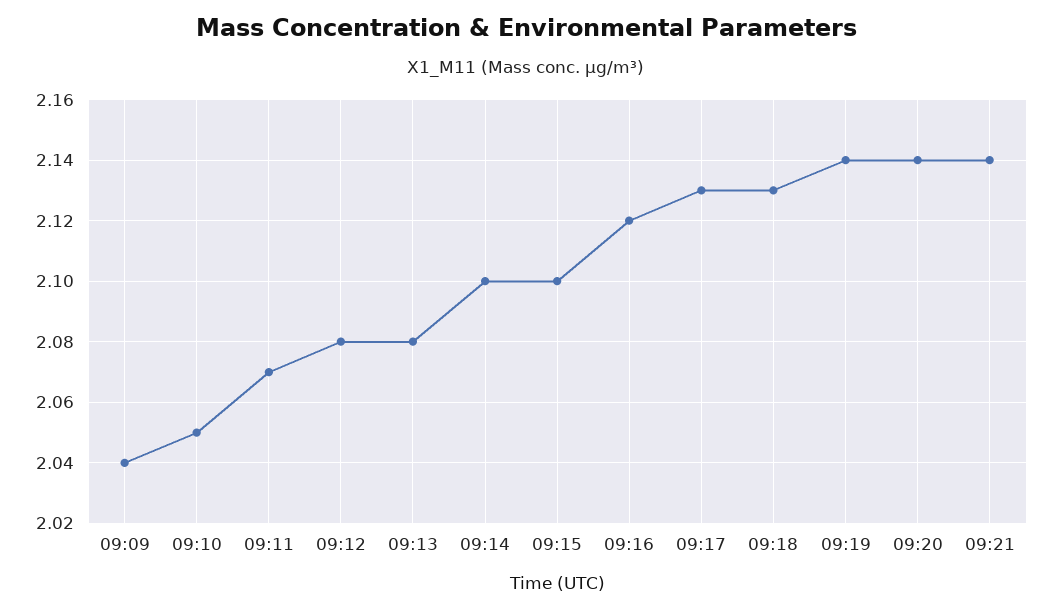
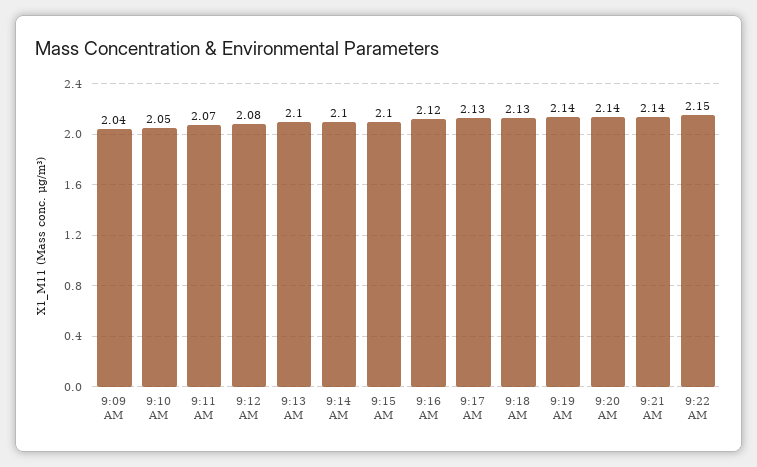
09:13: 2.08 -> 2.1
9:22 AM: none -> 2.15

